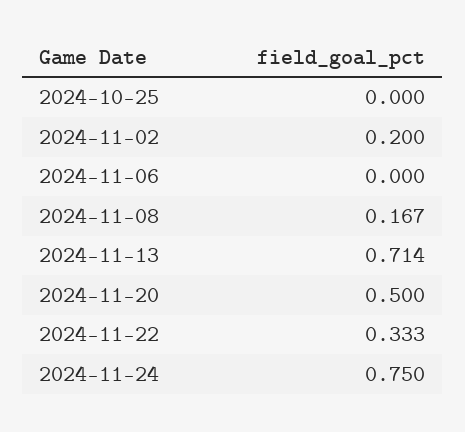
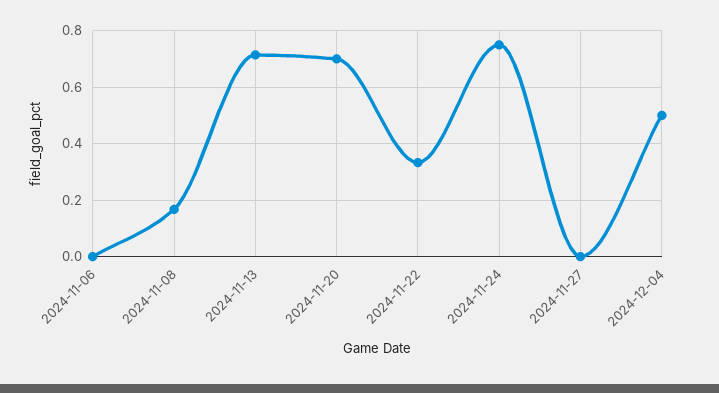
2024-10-25: 0 -> none
2024-11-02: 0.2 -> none
2024-11-20: 0.5 -> 0.7
2024-11-27: none -> 0
2024-12-04: none -> 0.5

